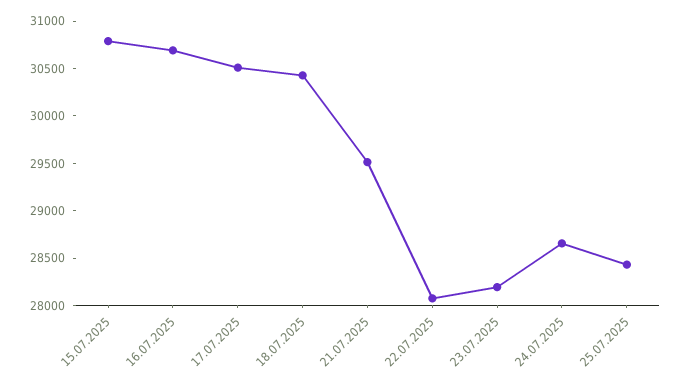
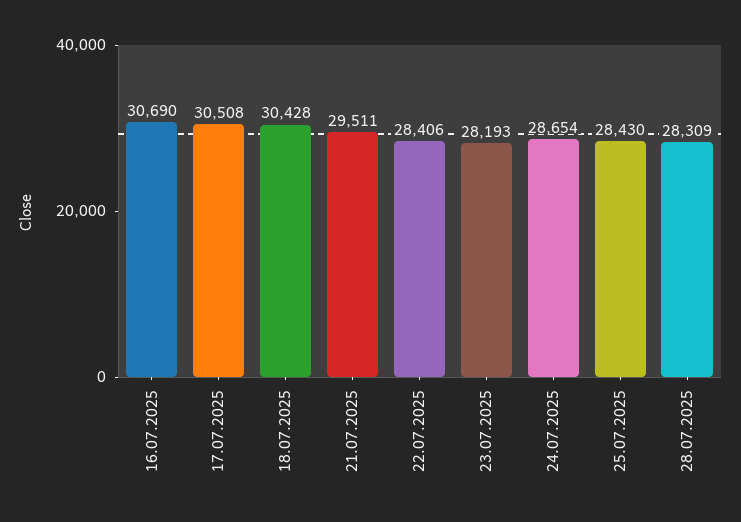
15.07.2025: 30800 -> none
22.07.2025: 28100 -> 28406
28.07.2025: none -> 28309

